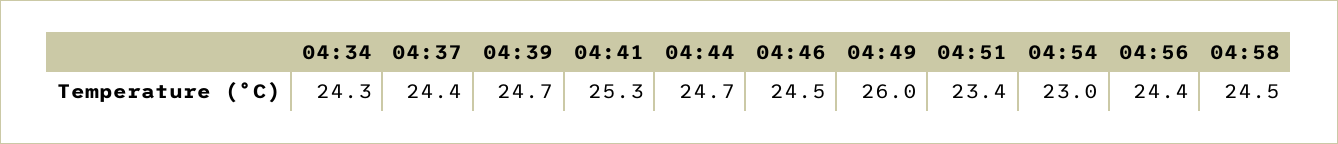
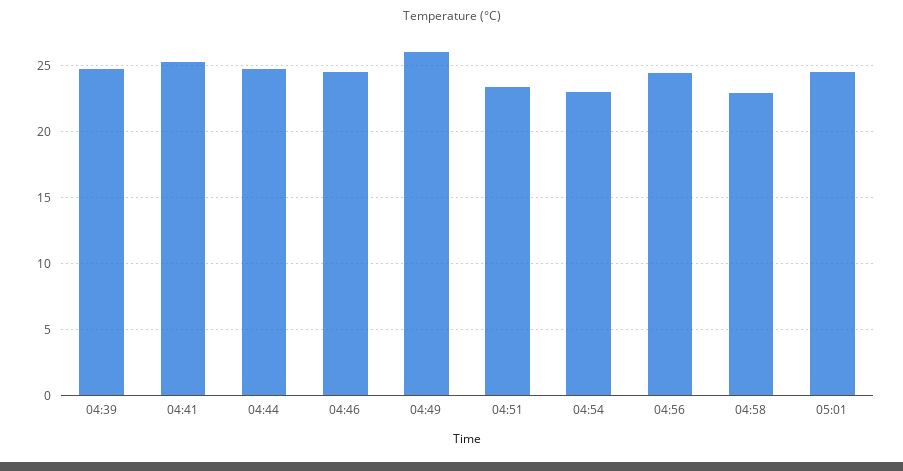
04:34: 24.3 -> none
04:37: 24.4 -> none
04:58: 24.5 -> 23
05:01: none -> 24.5

